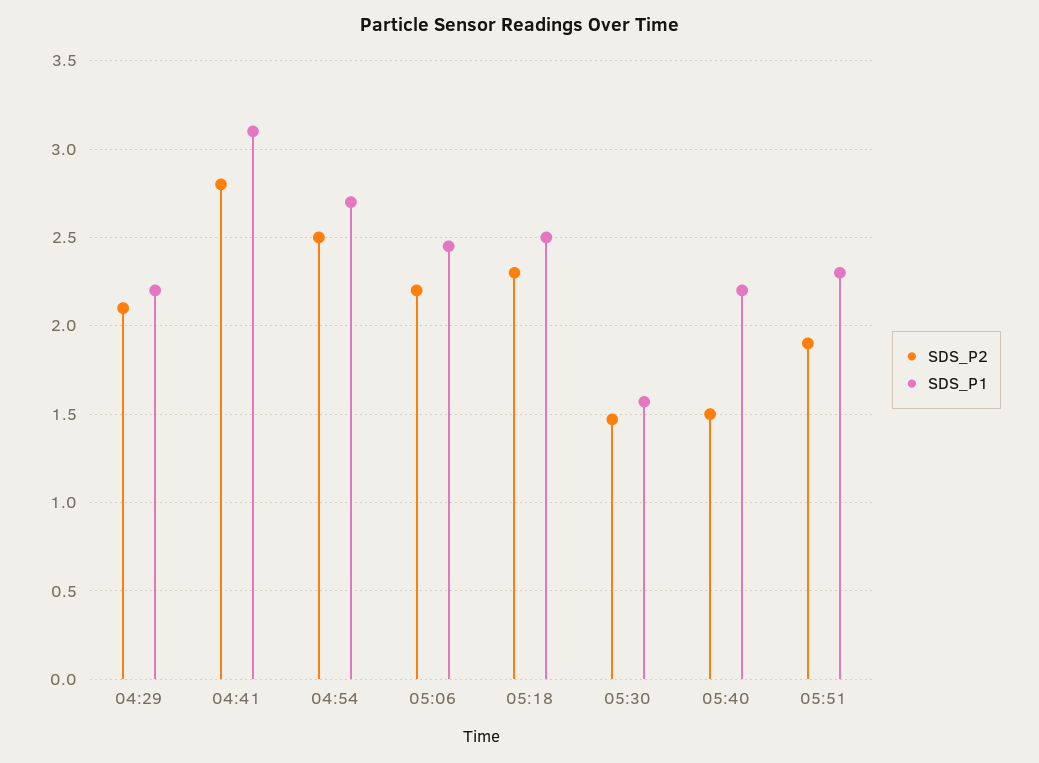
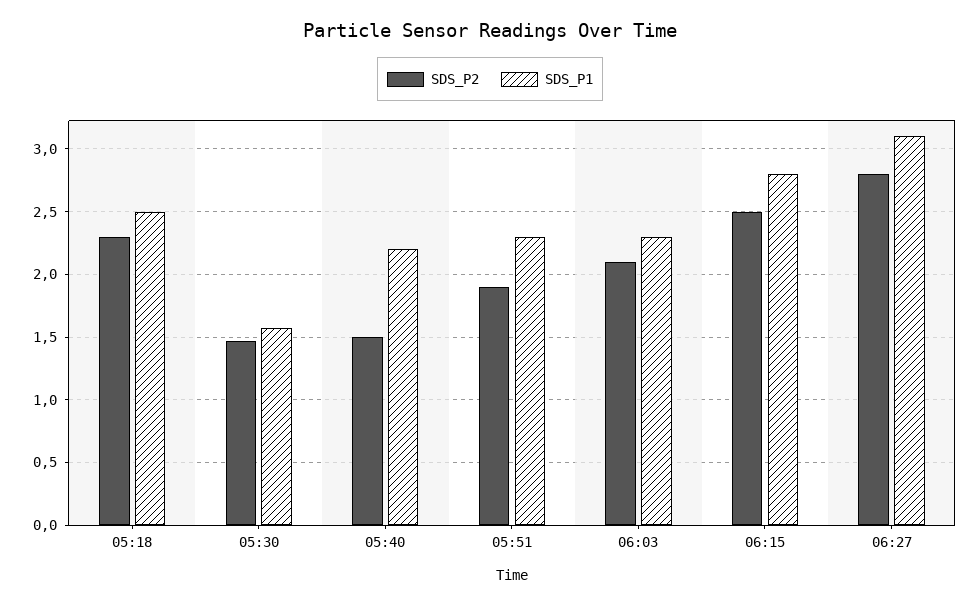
SDS_P2, 04:29: 2.1 -> none
SDS_P1, 04:29: 2.2 -> none
SDS_P2, 04:41: 2.8 -> none
SDS_P1, 04:41: 3.1 -> none
SDS_P2, 04:54: 2.5 -> none
SDS_P1, 04:54: 2.7 -> none
SDS_P2, 05:06: 2.2 -> none
SDS_P1, 05:06: 2.45 -> none
SDS_P2, 06:03: none -> 2.1
SDS_P1, 06:03: none -> 2.3
SDS_P2, 06:15: none -> 2.5
SDS_P1, 06:15: none -> 2.8
SDS_P2, 06:27: none -> 2.8
SDS_P1, 06:27: none -> 3.1

